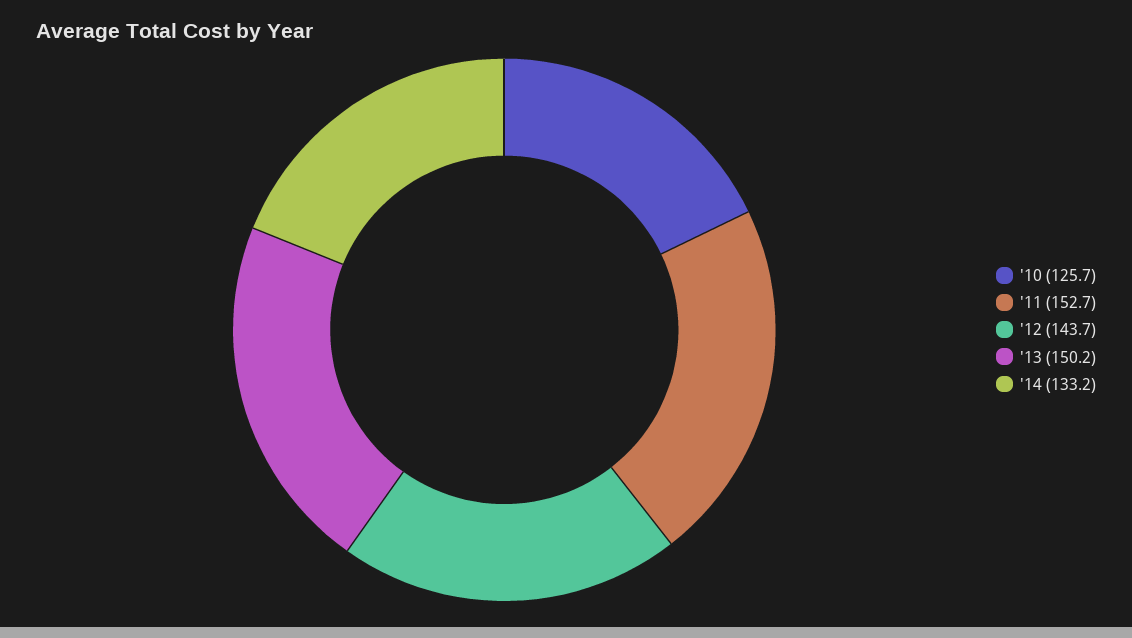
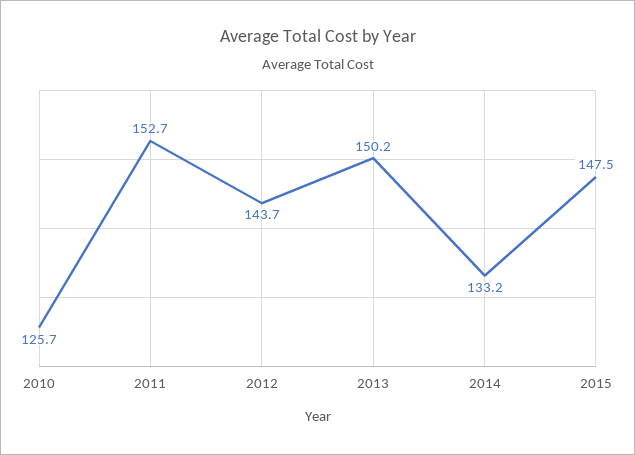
2015: none -> 147.5

